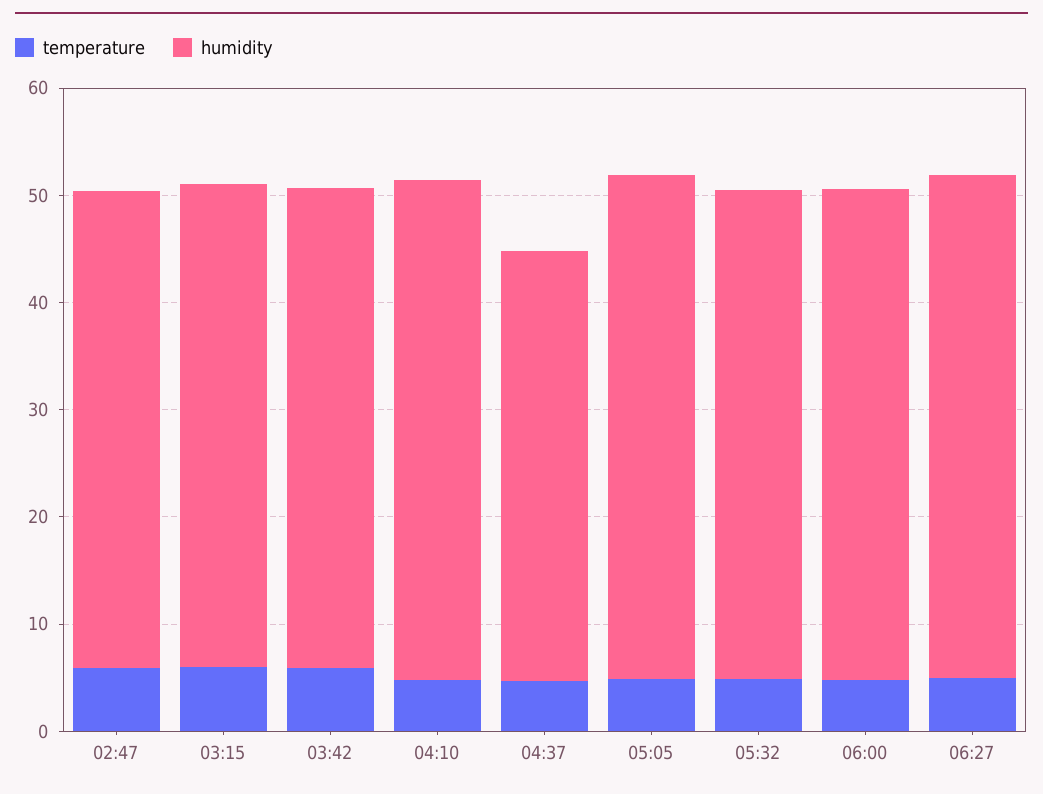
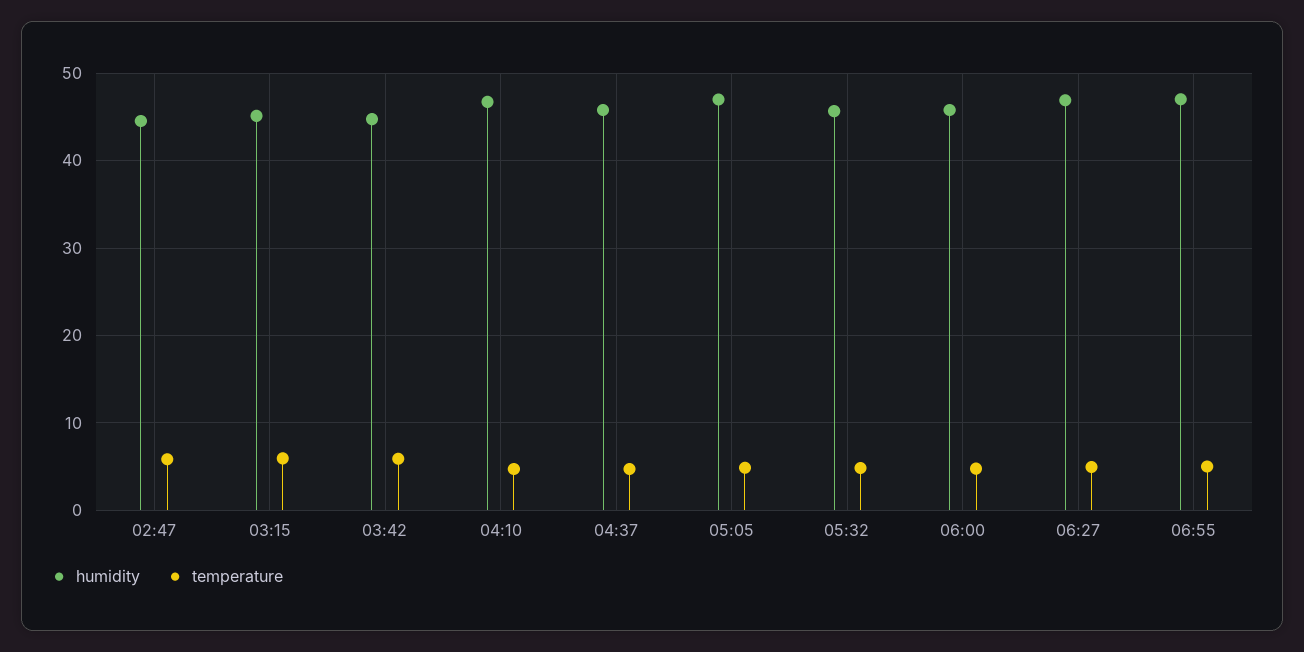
humidity, 04:37: 40 -> 46
humidity, 06:55: none -> 47
temperature, 06:55: none -> 5

